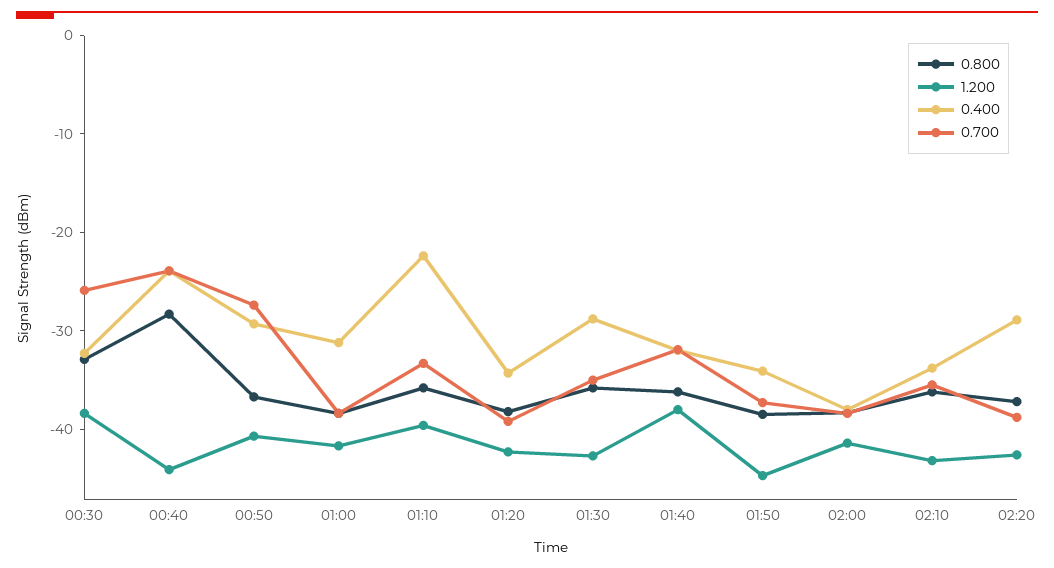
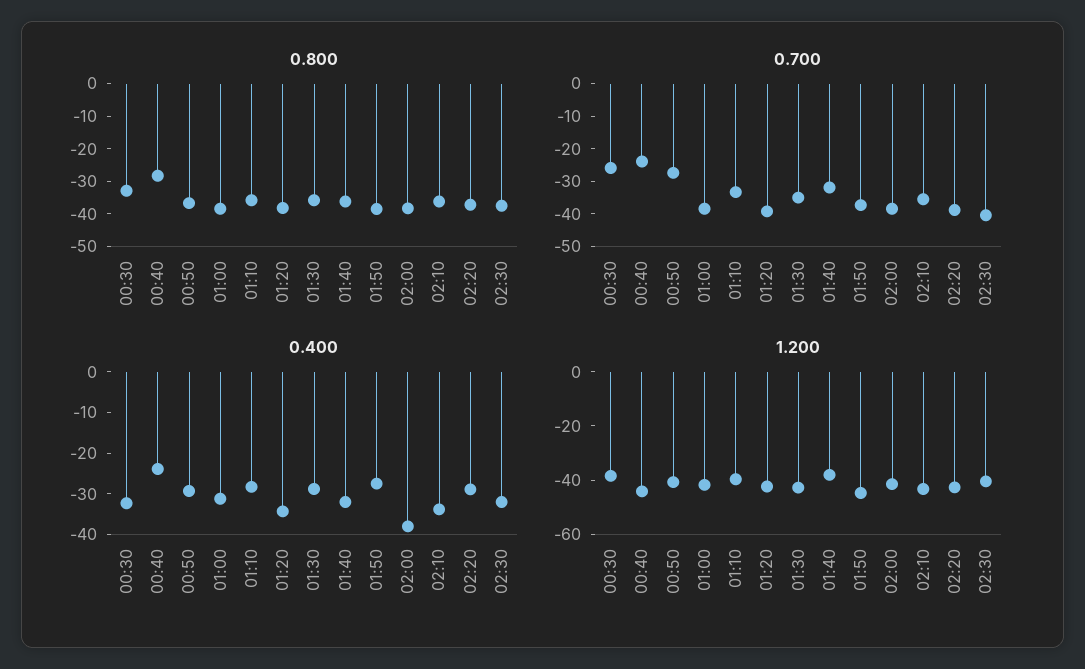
0.400, 01:10: -22 -> -28
0.400, 01:50: -34 -> -28
0.800, 02:30: none -> -37.5
0.700, 02:30: none -> -40
0.400, 02:30: none -> -32
1.200, 02:30: none -> -40

